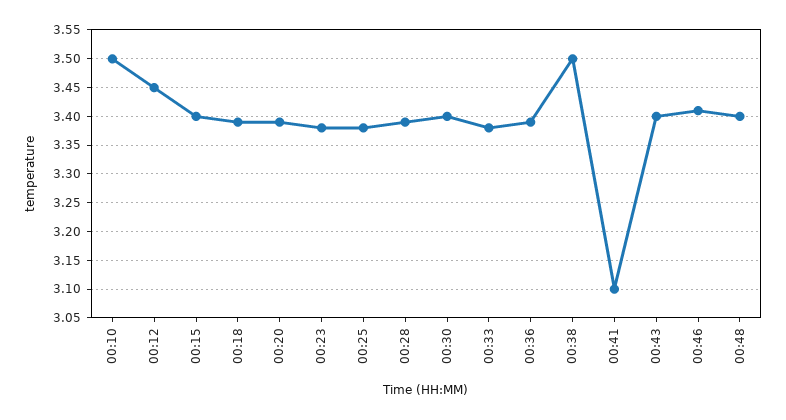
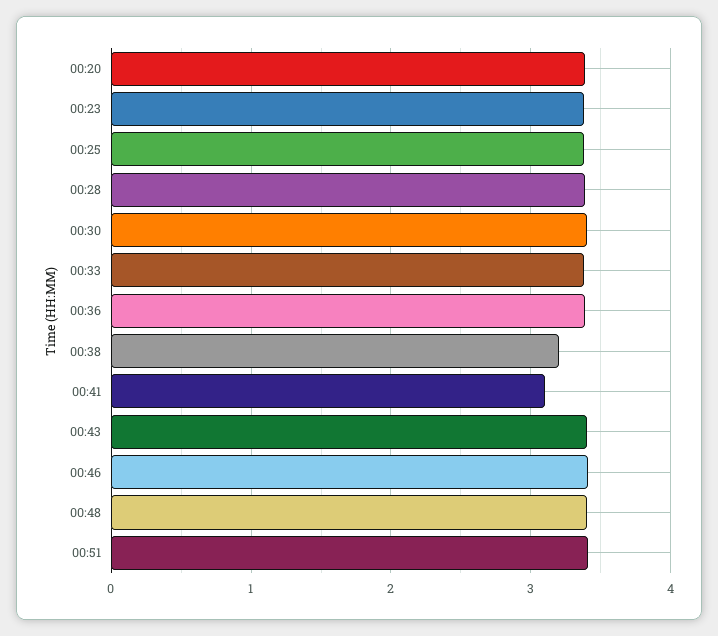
00:10: 3.5 -> none
00:12: 3.45 -> none
00:15: 3.4 -> none
00:18: 3.4 -> none
00:38: 3.5 -> 3.2
00:51: none -> 3.4

